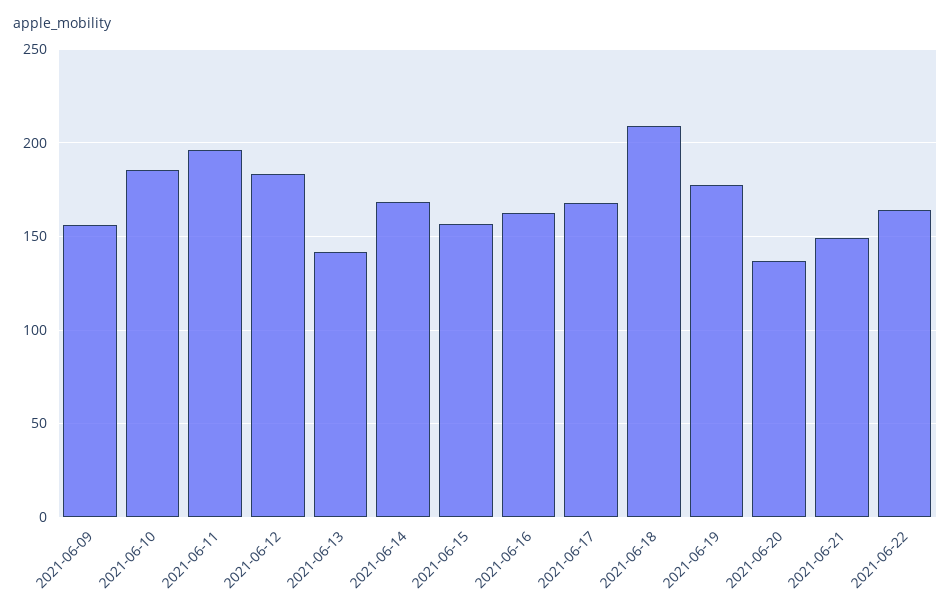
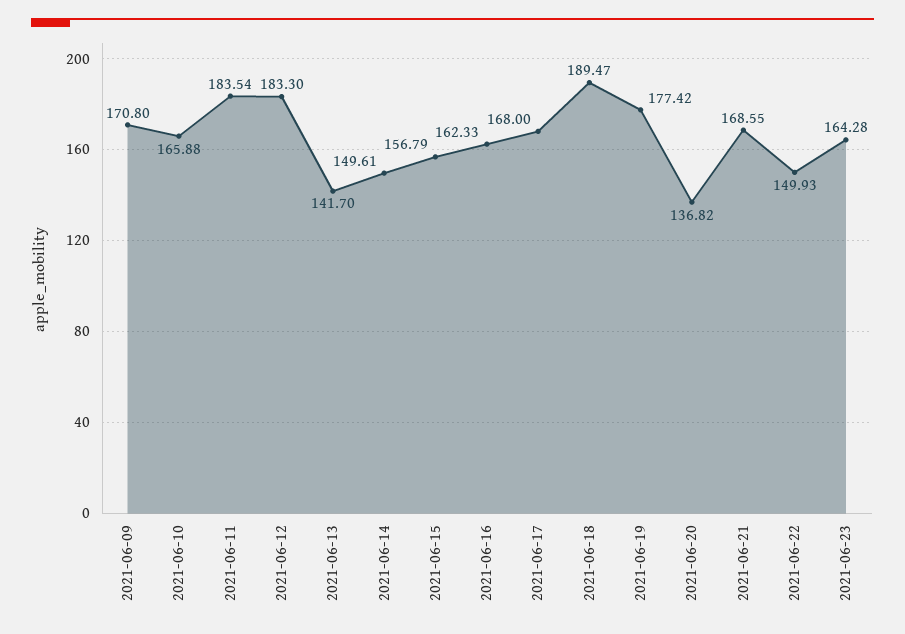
2021-06-09: 155 -> 170.8
2021-06-10: 185 -> 165.88
2021-06-11: 195 -> 183.54
2021-06-14: 170 -> 149.61
2021-06-18: 210 -> 189.47
2021-06-21: 150 -> 168.55
2021-06-22: 165 -> 149.93
2021-06-23: none -> 164.28

